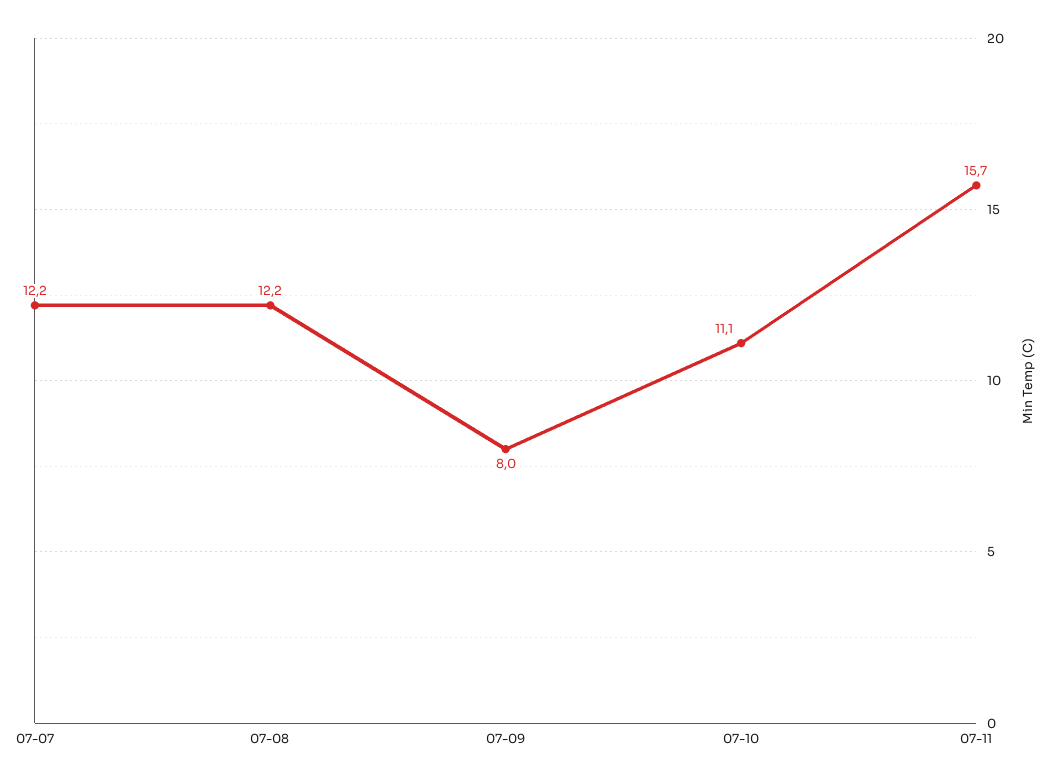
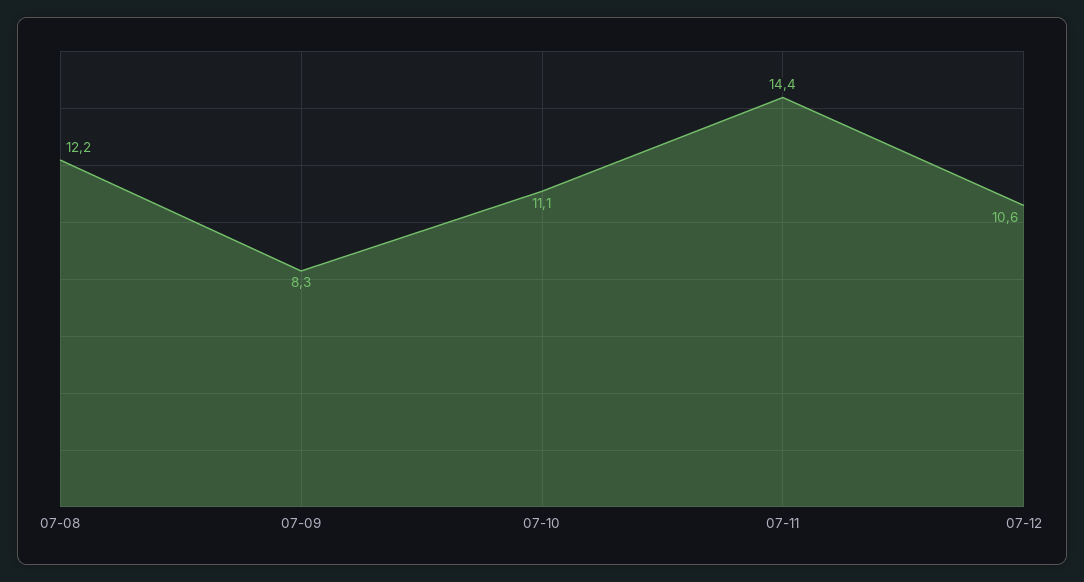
07-07: 12.2 -> none
07-09: 8 -> 8.3
07-11: 15.7 -> 14.4
07-12: none -> 10.6

